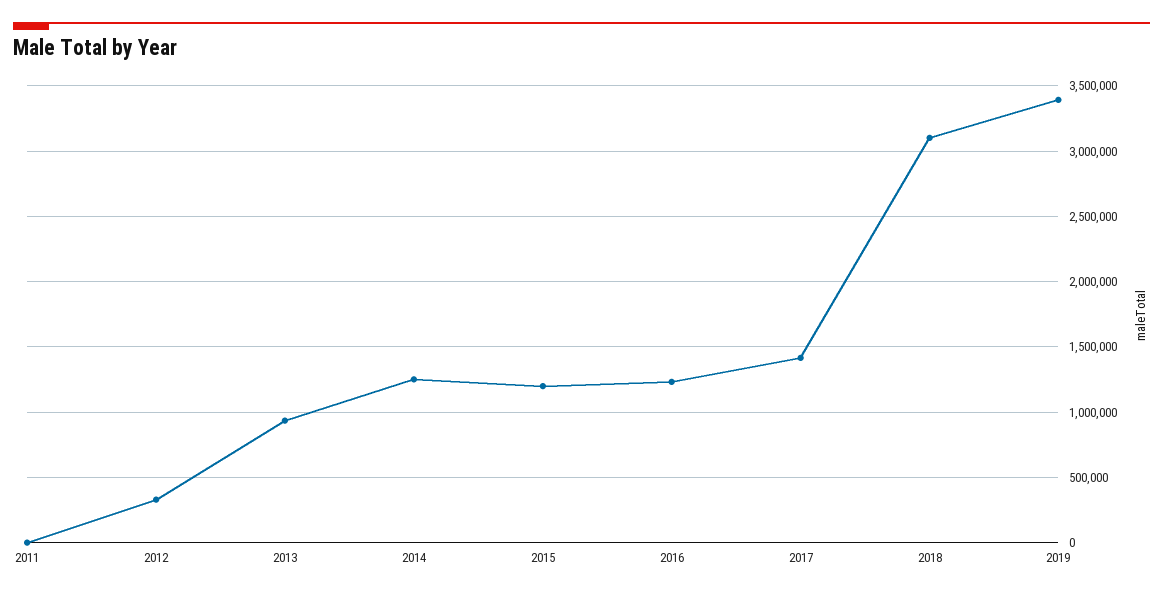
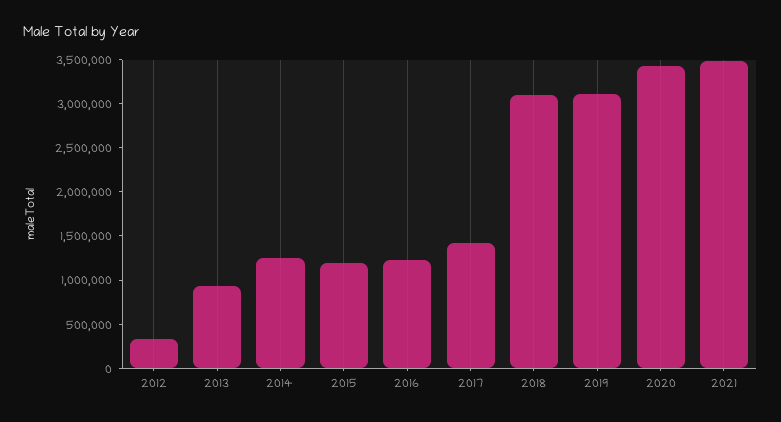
2011: 0 -> none
2019: 3400000 -> 3100000
2020: none -> 3400000
2021: none -> 3500000

